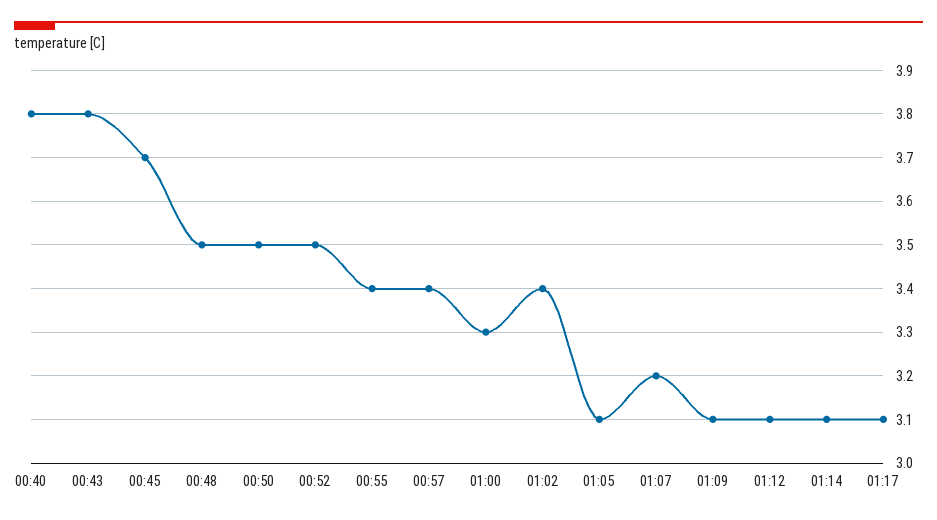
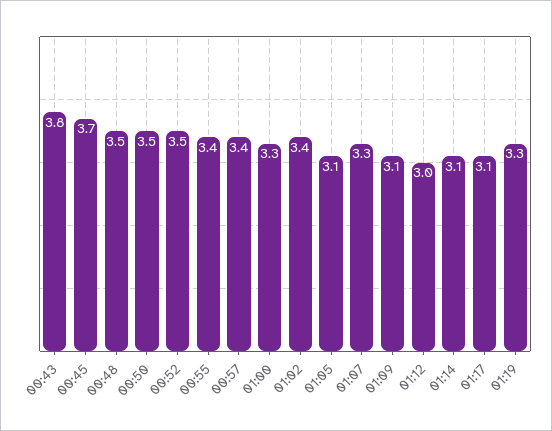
00:40: 3.8 -> none
01:07: 3.2 -> 3.3
01:12: 3.1 -> 3
01:19: none -> 3.3

